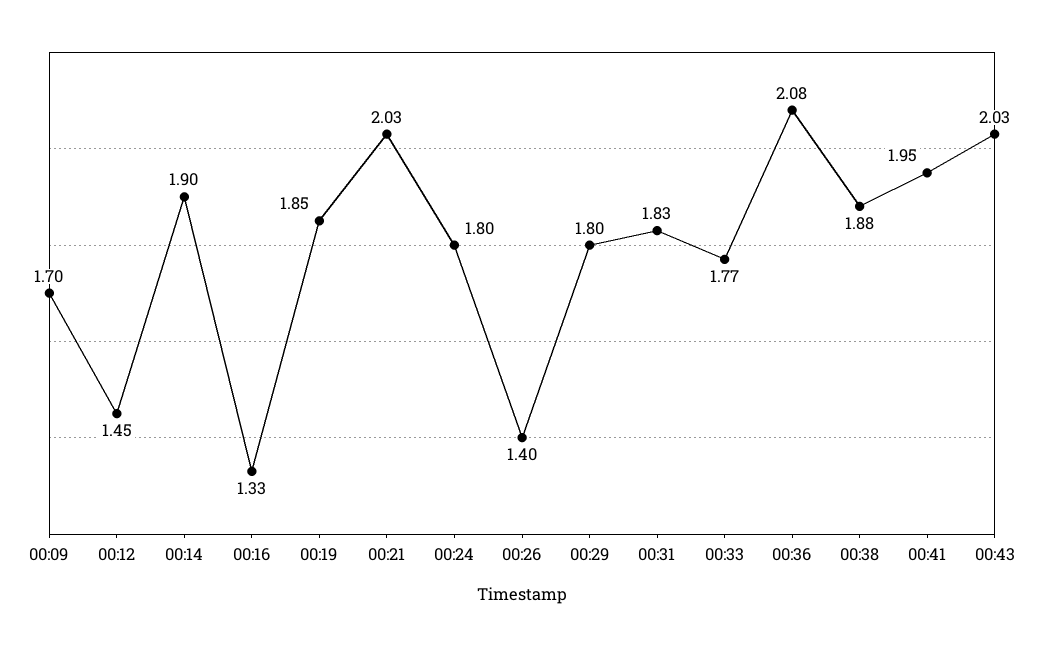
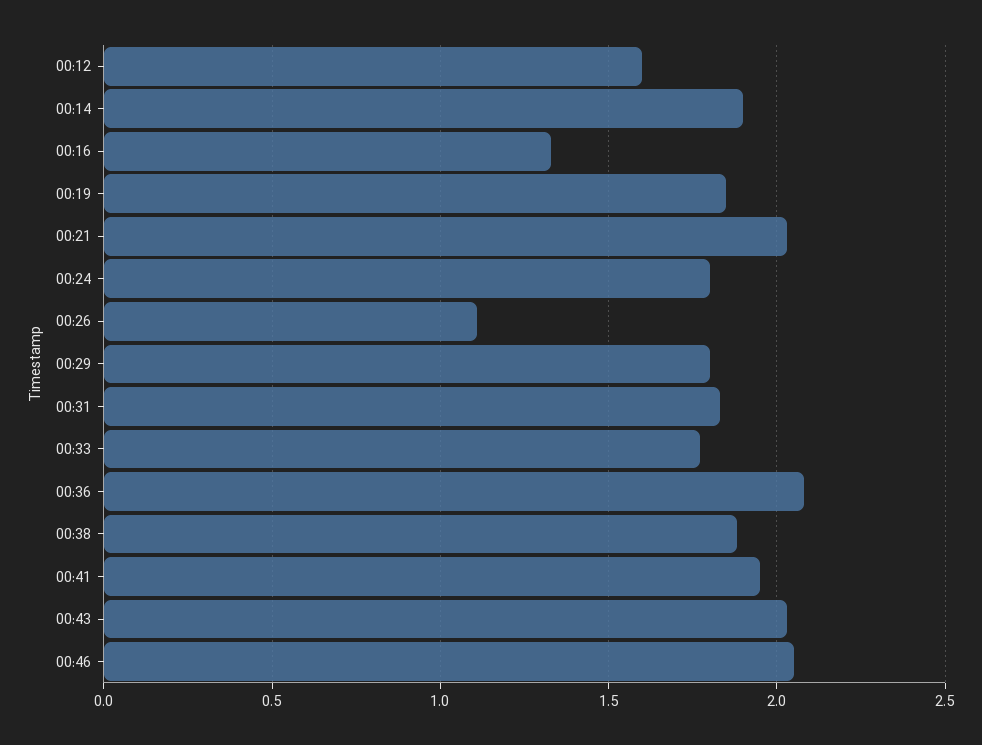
00:09: 1.7 -> none
00:12: 1.45 -> 1.6
00:26: 1.4 -> 1.1
00:46: none -> 2.05

